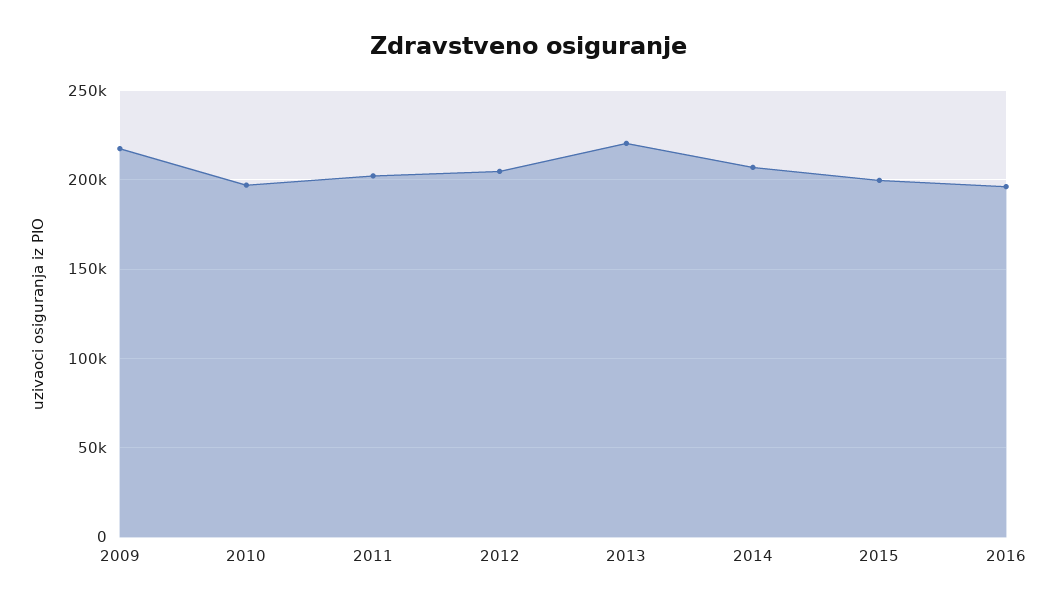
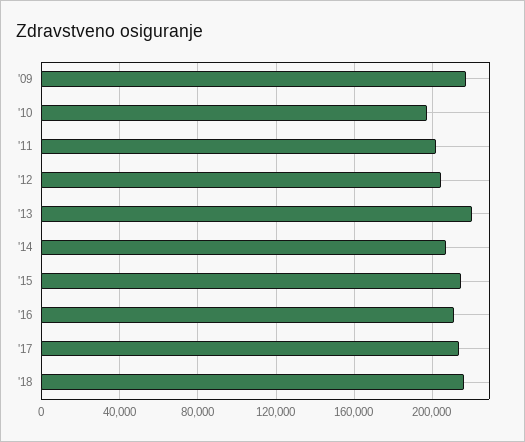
2015: 200000 -> 215000
2016: 195000 -> 210000
'17: none -> 215000
'18: none -> 215000

